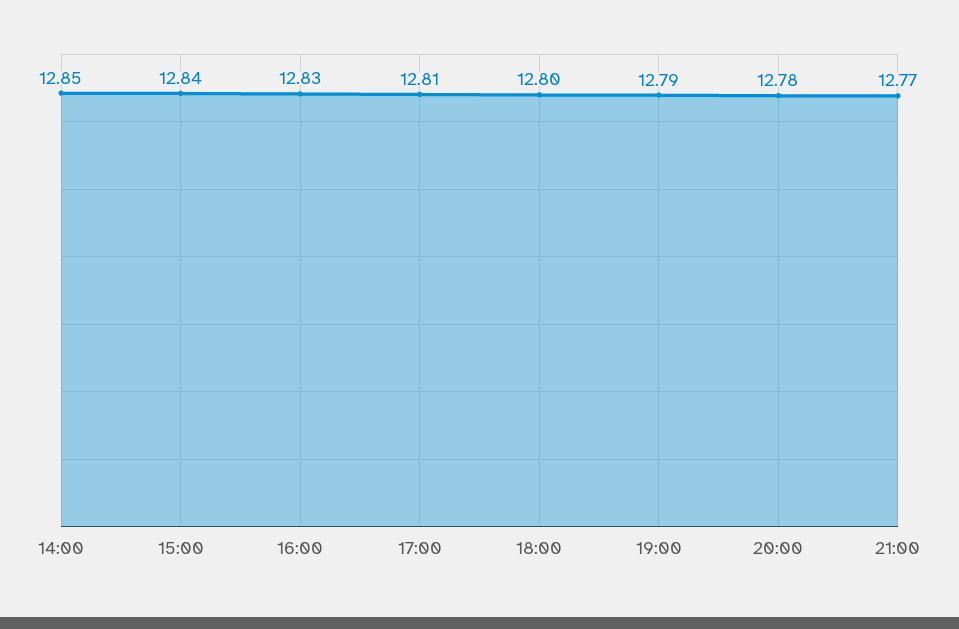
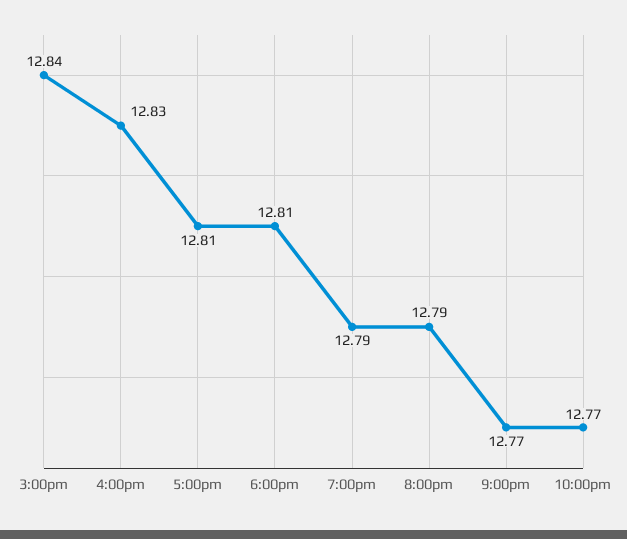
14:00: 12.85 -> none
18:00: 12.8 -> 12.81
20:00: 12.78 -> 12.79
10:00pm: none -> 12.77

